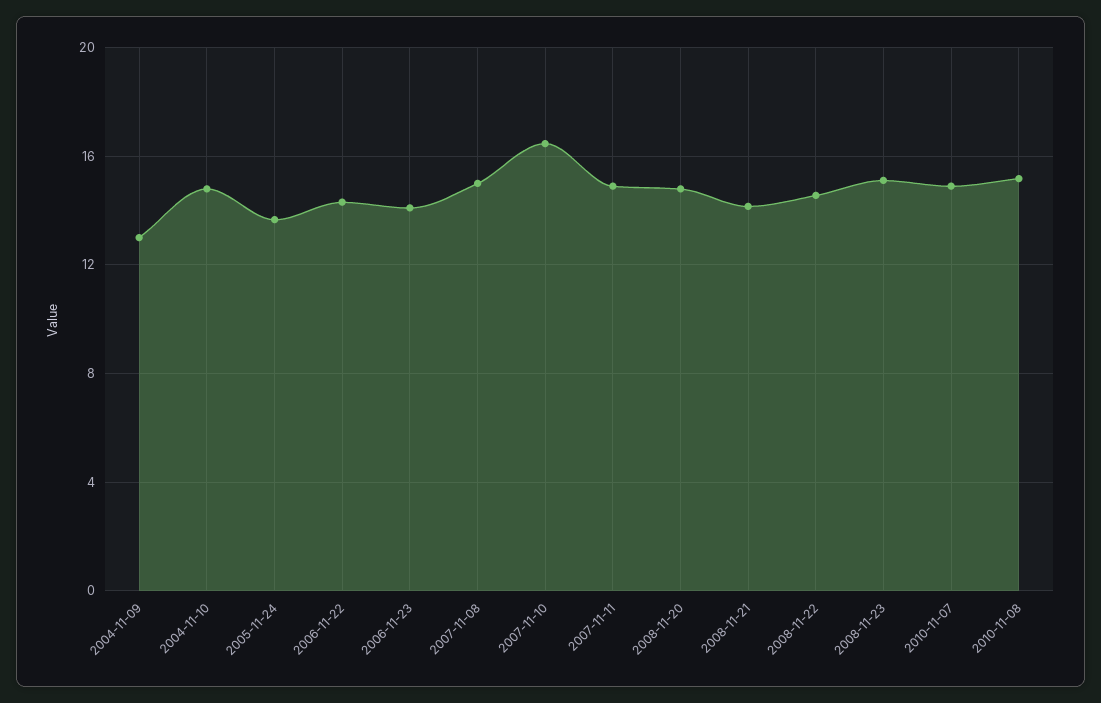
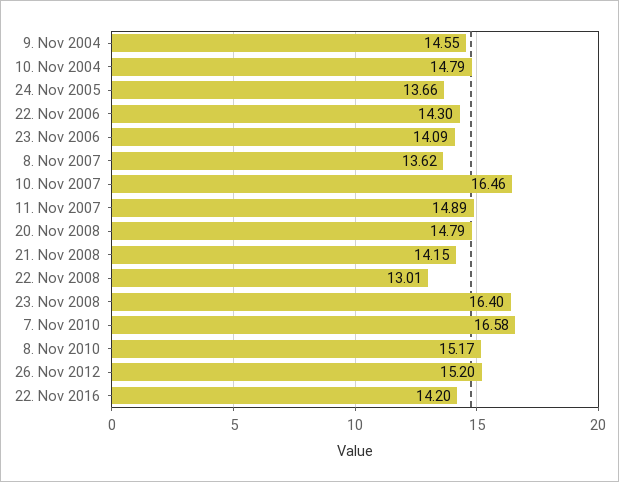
2004-11-09: 13 -> 14.55
2007-11-08: 15 -> 13.62
2008-11-22: 14.5 -> 13.01
2008-11-23: 15 -> 16.4
2010-11-07: 15 -> 16.58
26. Nov 2012: none -> 15.2
22. Nov 2016: none -> 14.2

